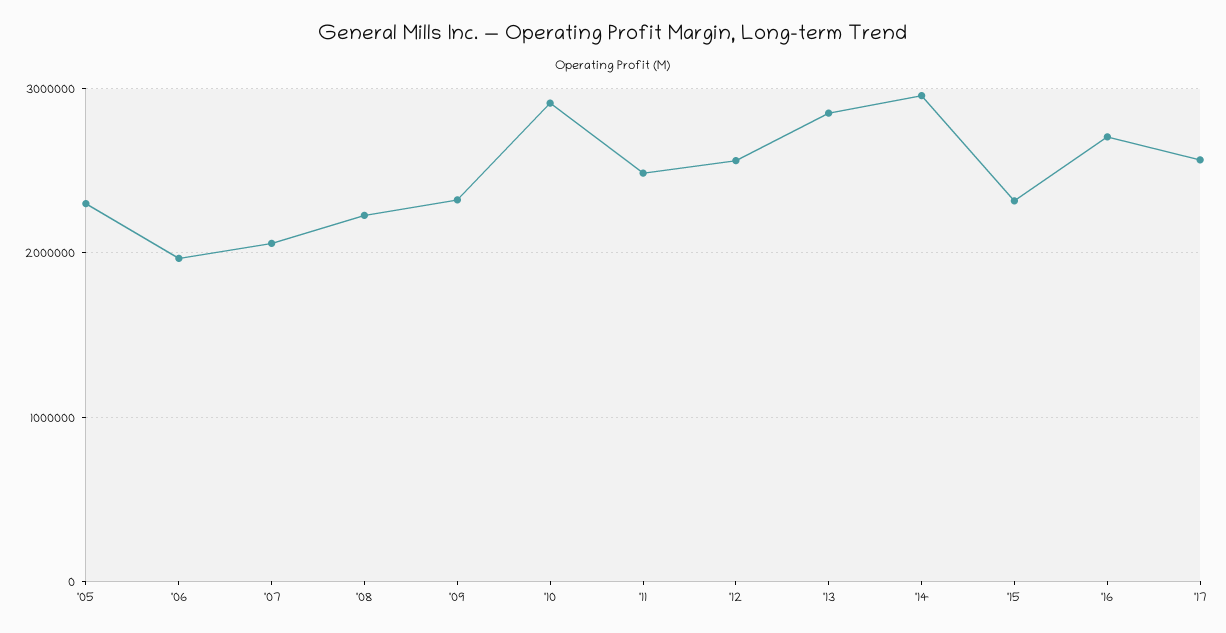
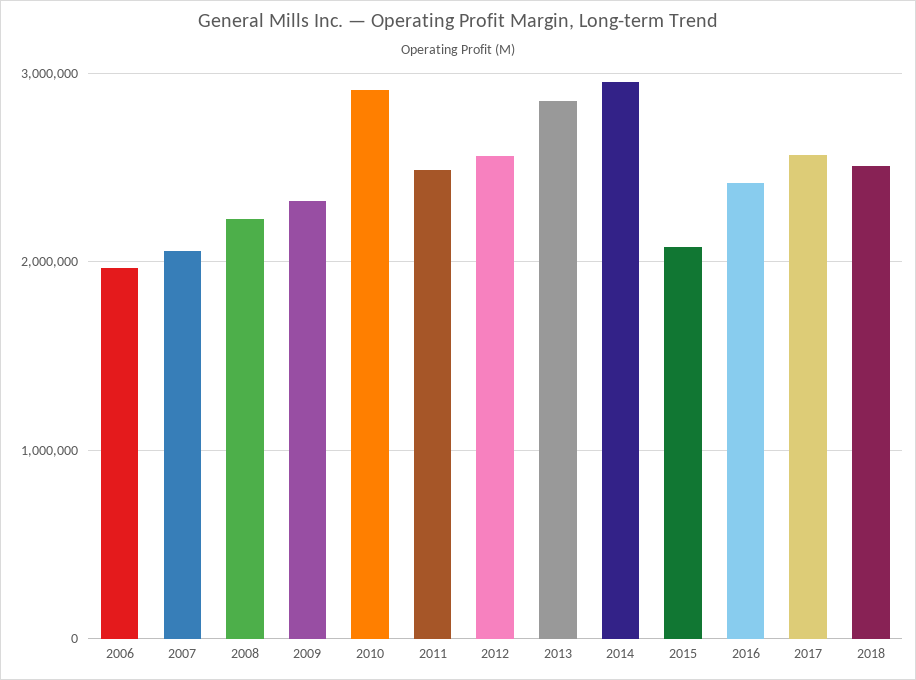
'05: 2300000 -> none
'15: 2300000 -> 2100000
'16: 2700000 -> 2400000
2018: none -> 2500000

